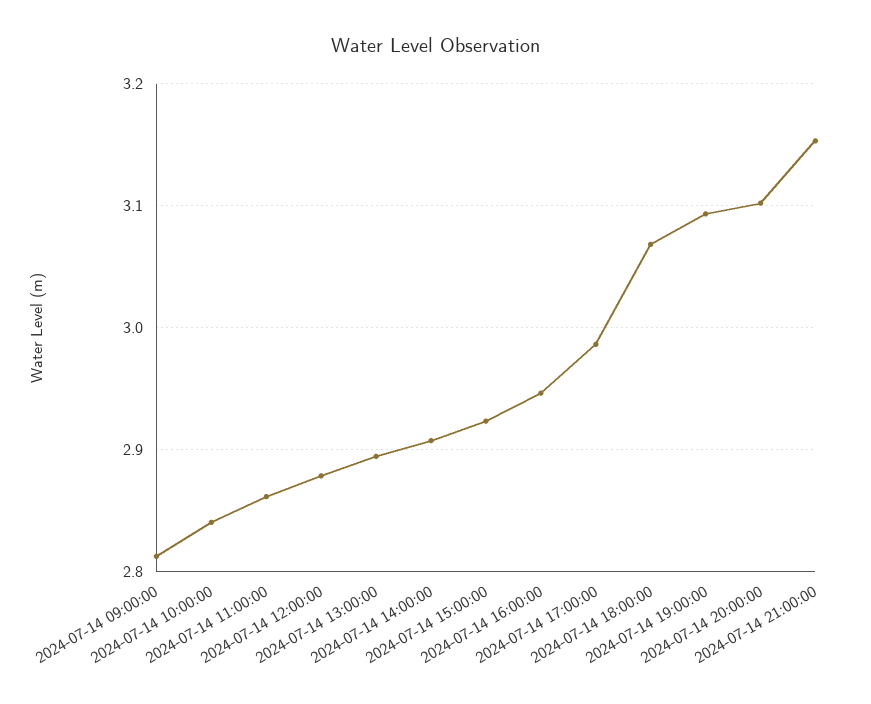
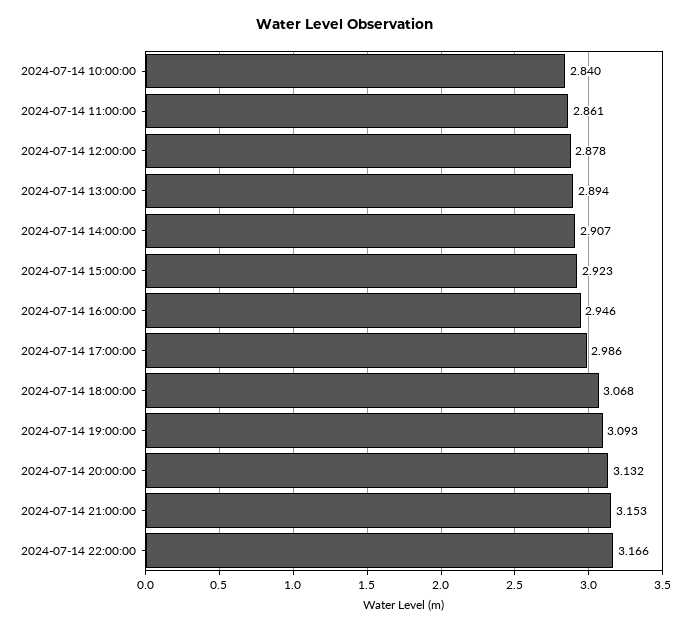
2024-07-14 09:00:00: 2.81 -> none
2024-07-14 20:00:00: 3.1 -> 3.132
2024-07-14 22:00:00: none -> 3.166

